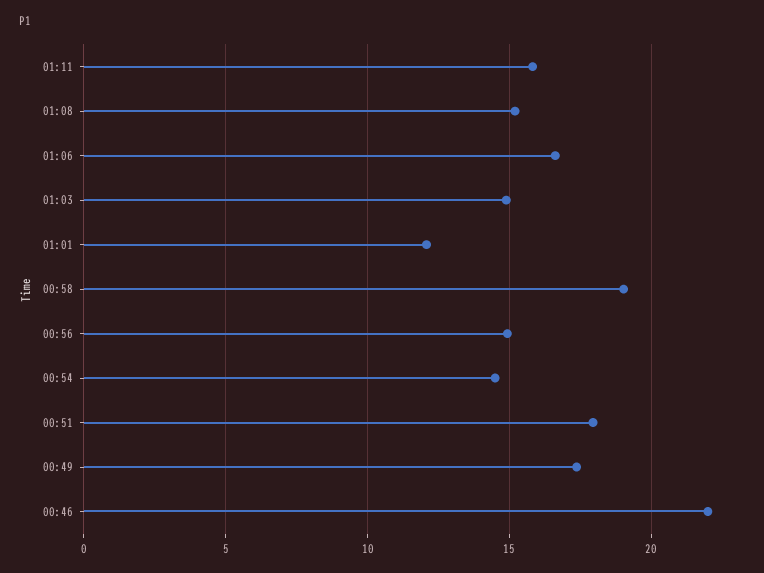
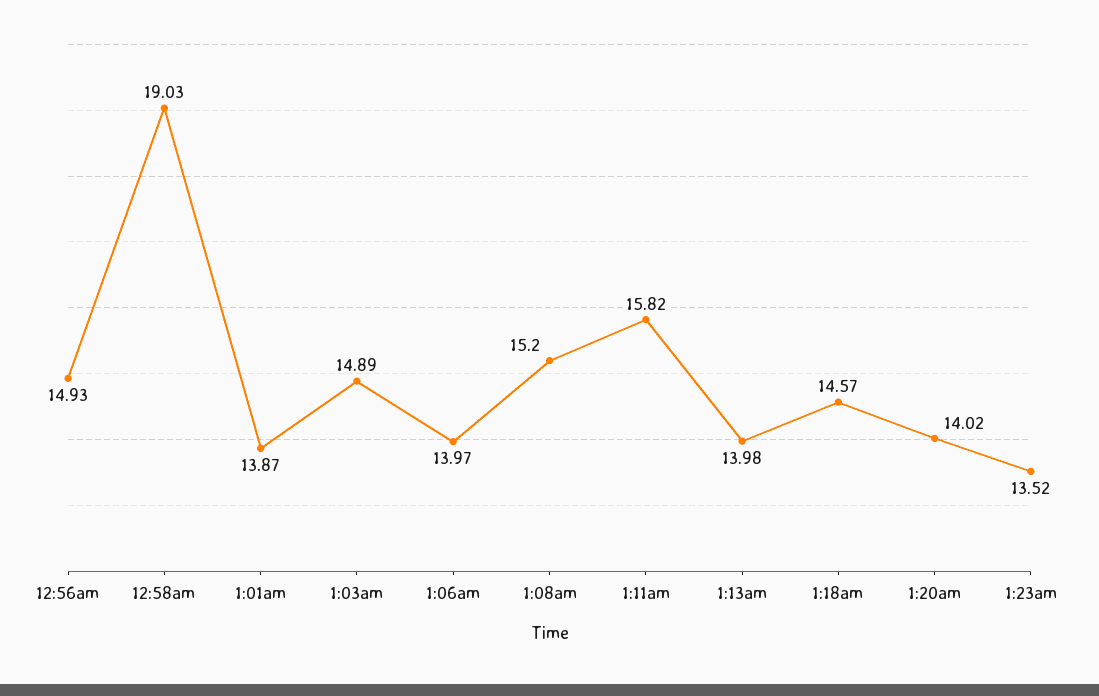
01:06: 16.5 -> 13.97
01:01: 12 -> 13.87
00:54: 14.5 -> none
00:51: 18 -> none
00:49: 17.5 -> none
00:46: 22 -> none
1:13am: none -> 13.98
1:18am: none -> 14.57
1:20am: none -> 14.02
1:23am: none -> 13.52

